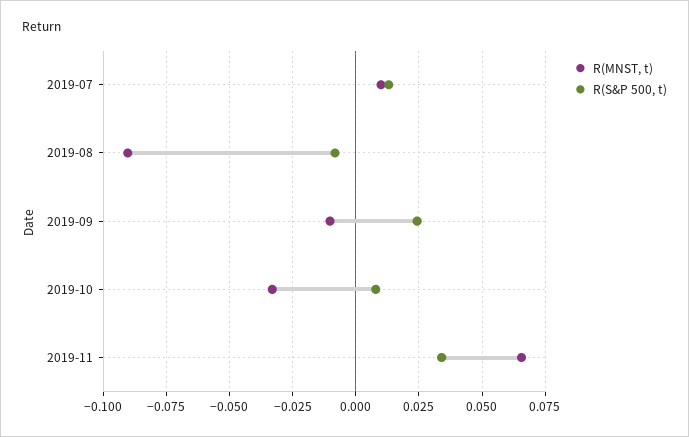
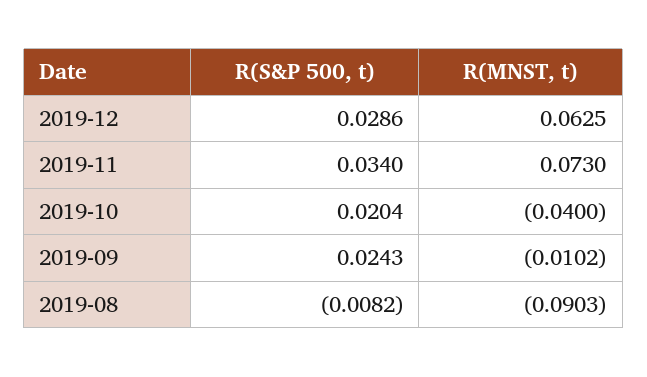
R(MNST, t), 2019-07: 0.01 -> none
R(S&P 500, t), 2019-07: 0.0125 -> none
R(MNST, t), 2019-10: -0.0325 -> -0.04
R(S&P 500, t), 2019-10: 0.0075 -> 0.0204
R(MNST, t), 2019-11: 0.065 -> 0.073
R(S&P 500, t), 2019-12: none -> 0.0286
R(MNST, t), 2019-12: none -> 0.0625

